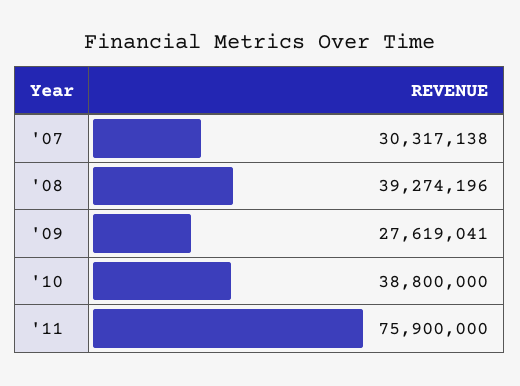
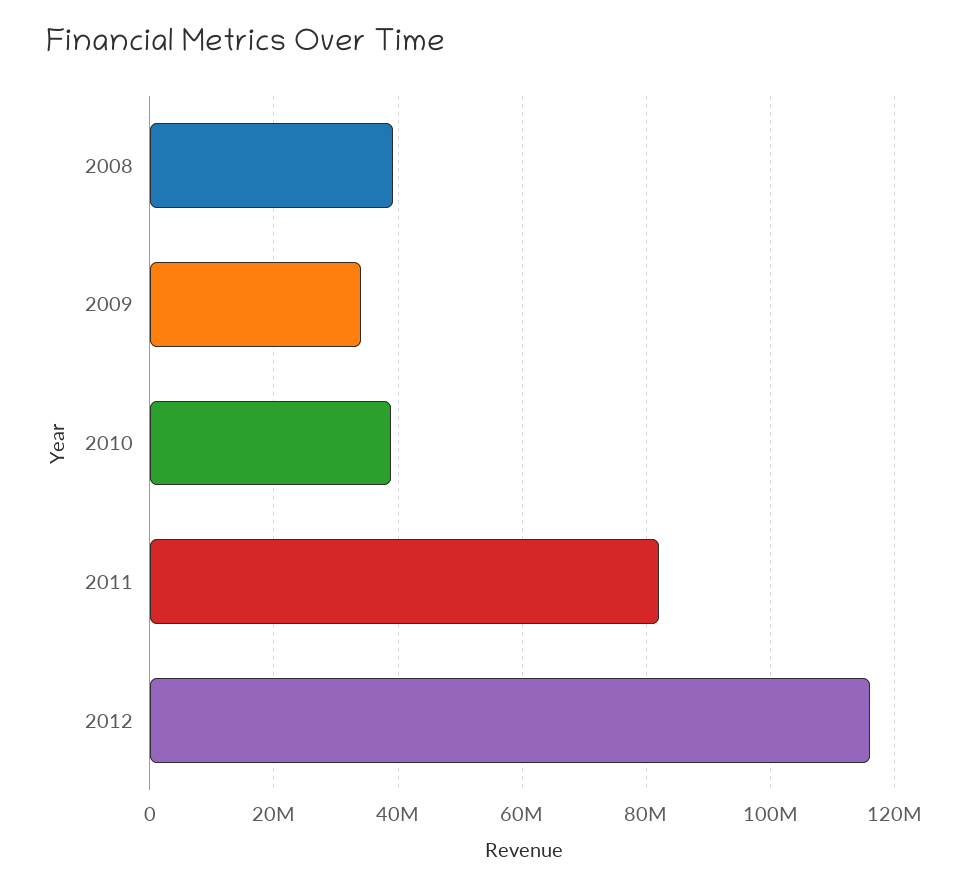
'07: 30317138 -> none
'09: 27619041 -> 34000000
'11: 75900000 -> 82000000
2012: none -> 116000000

